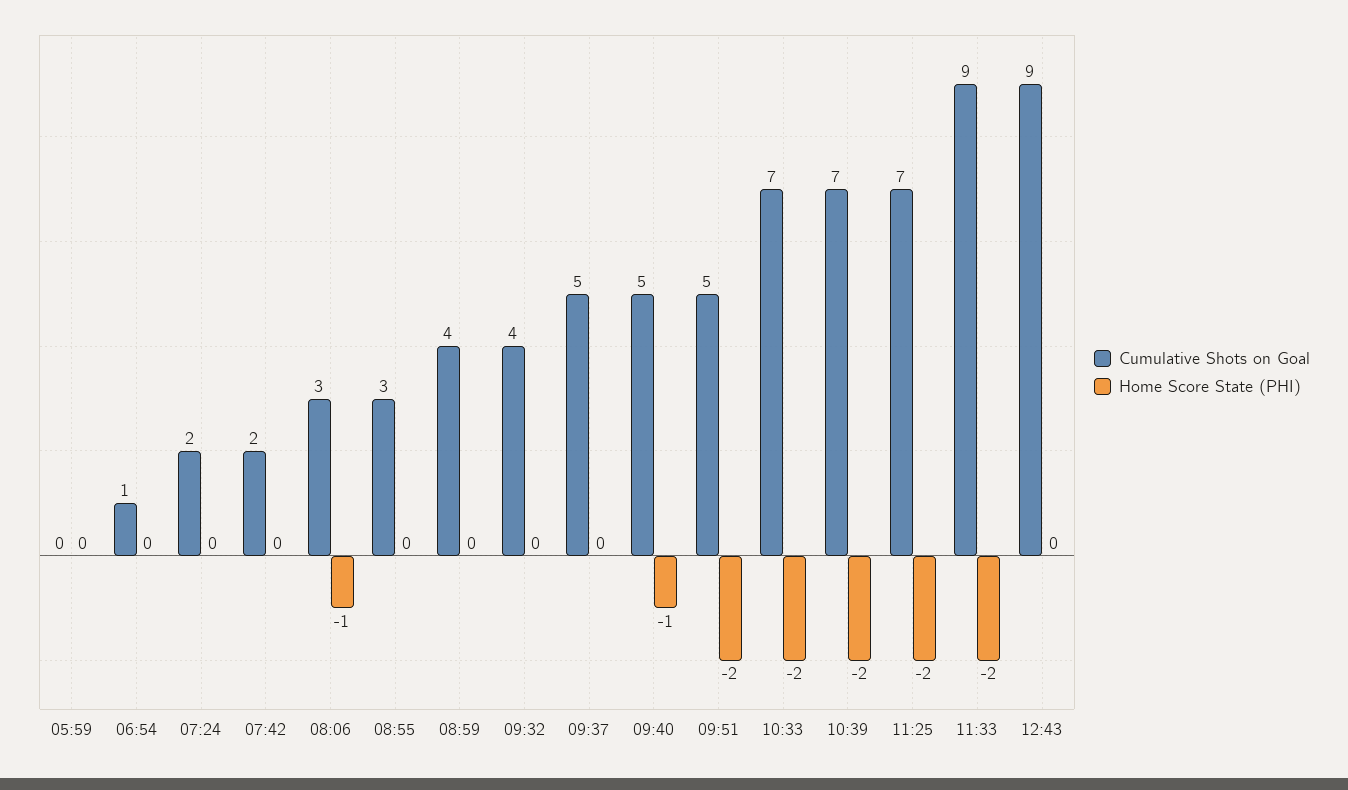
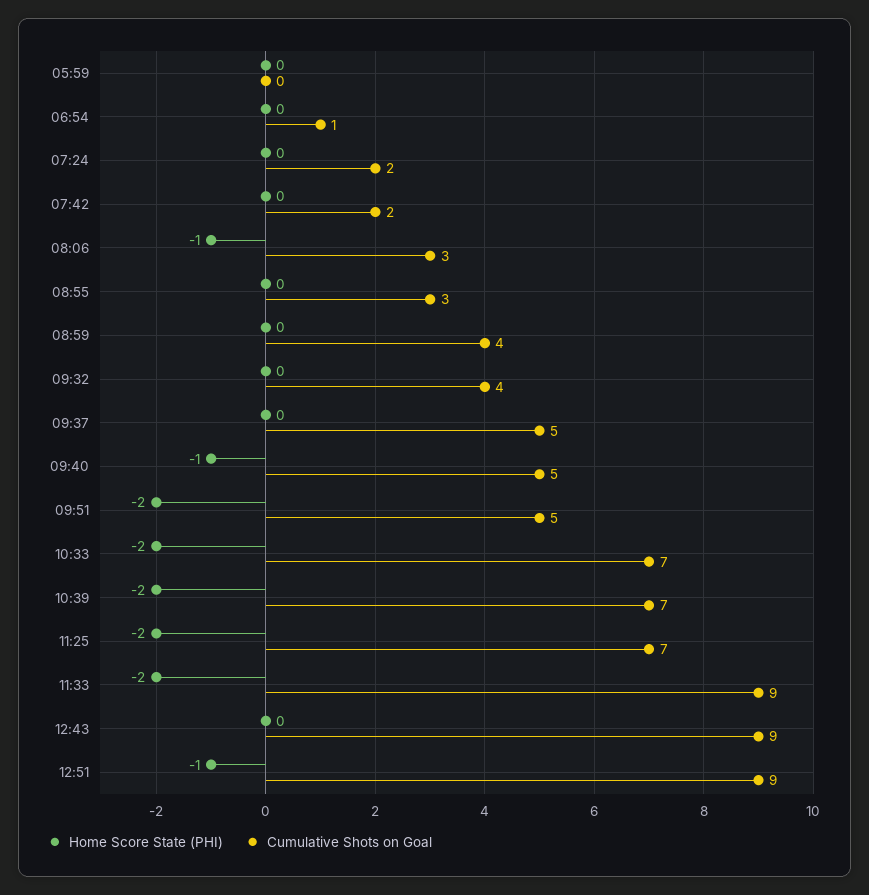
Home Score State (PHI), 12:51: none -> -1
Cumulative Shots on Goal, 12:51: none -> 9

